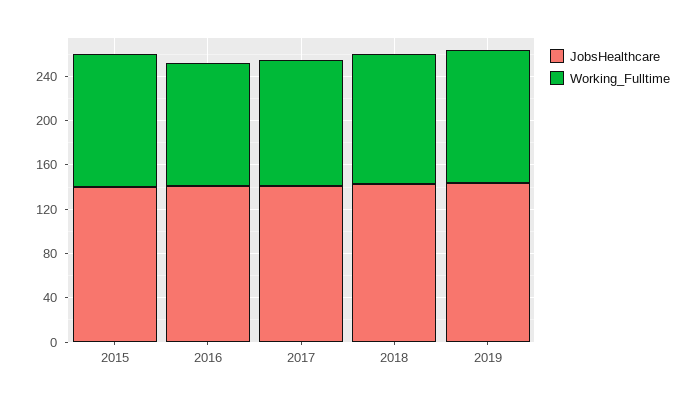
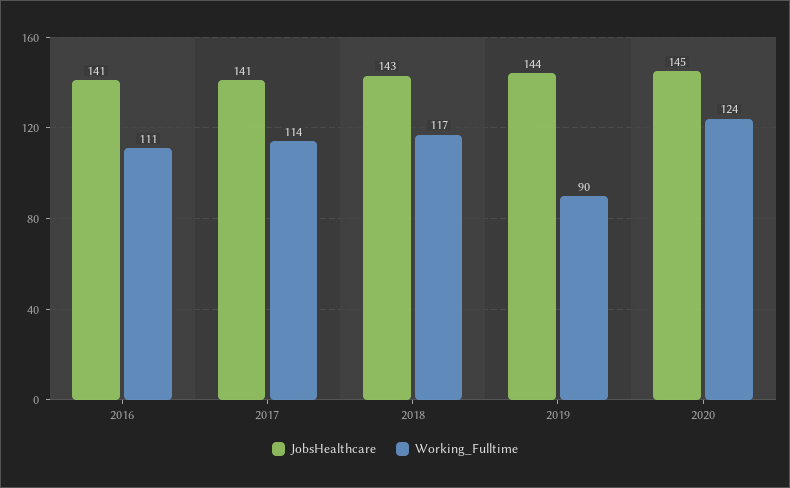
JobsHealthcare, 2015: 140 -> none
Working_Fulltime, 2015: 120 -> none
Working_Fulltime, 2019: 120 -> 90
JobsHealthcare, 2020: none -> 145
Working_Fulltime, 2020: none -> 124

